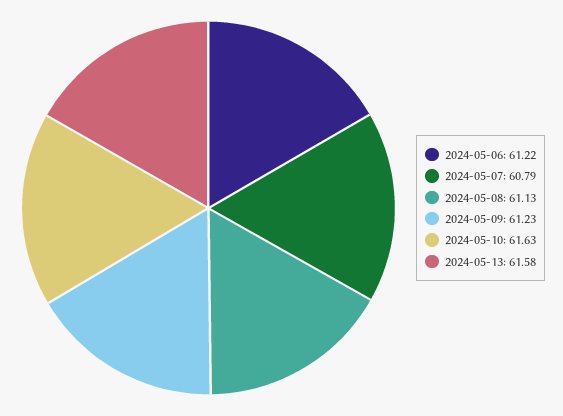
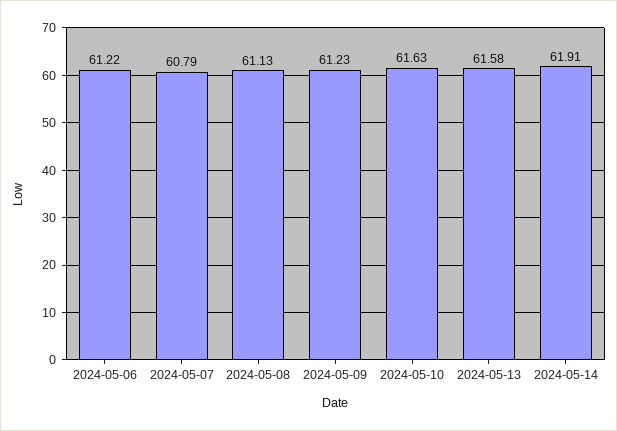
2024-05-14: none -> 61.91

